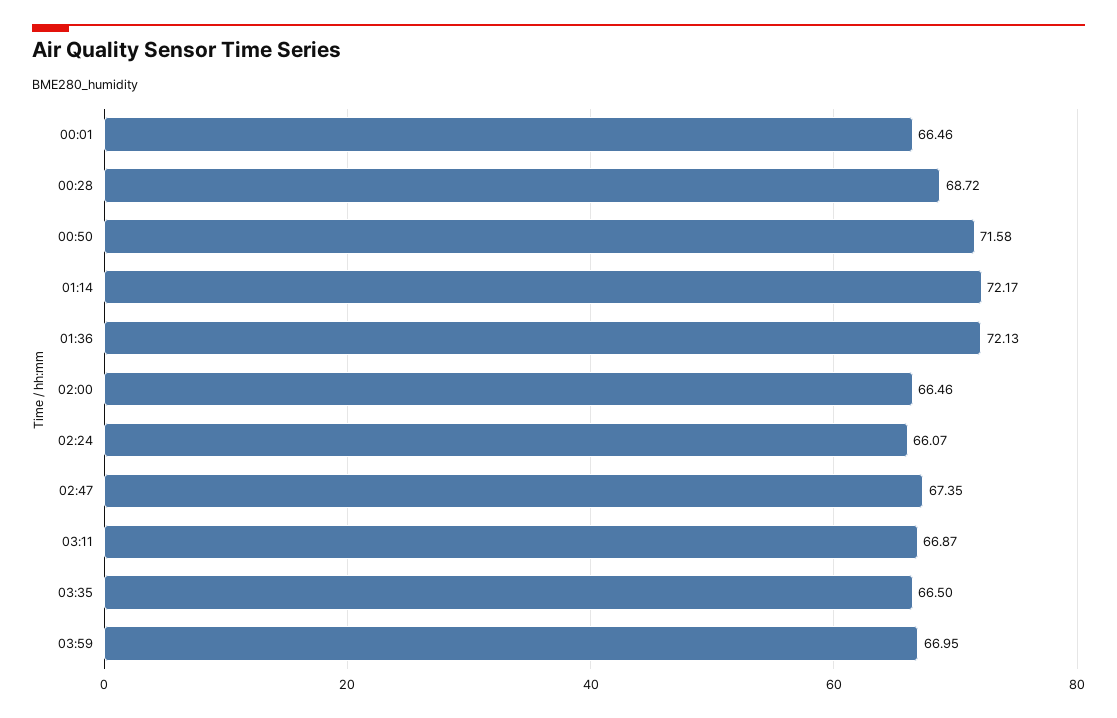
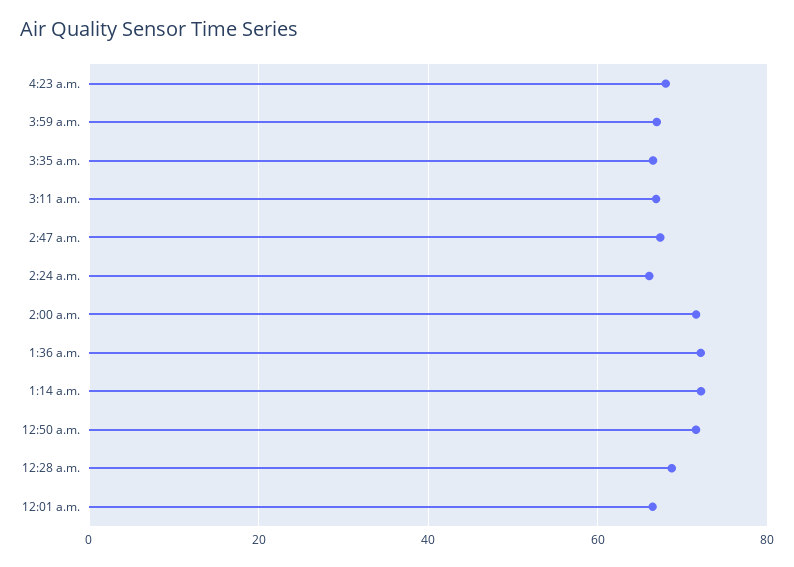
02:00: 66.46 -> 72
4:23 a.m.: none -> 68

